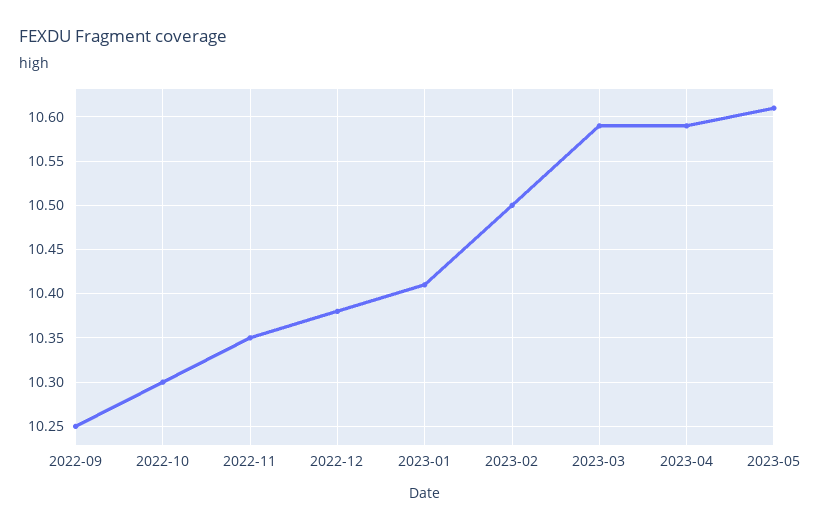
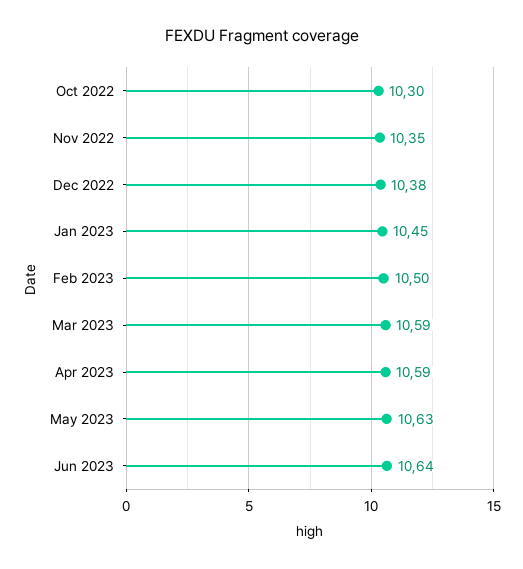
2022-09: 10.25 -> none
2023-01: 10.41 -> 10.45
2023-05: 10.61 -> 10.63
Jun 2023: none -> 10.64

